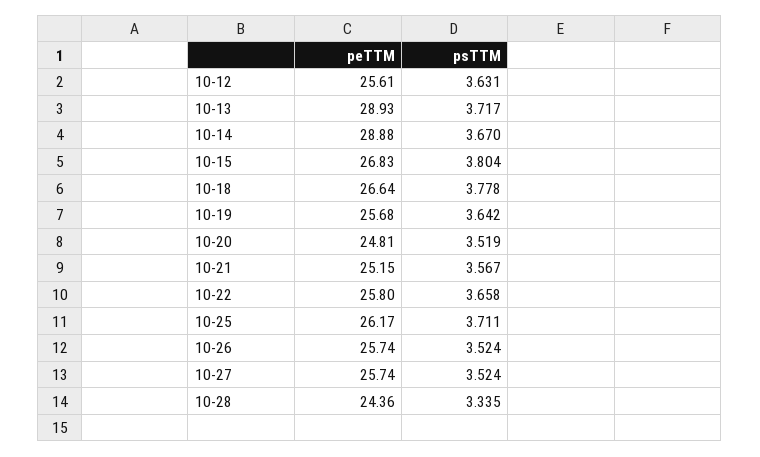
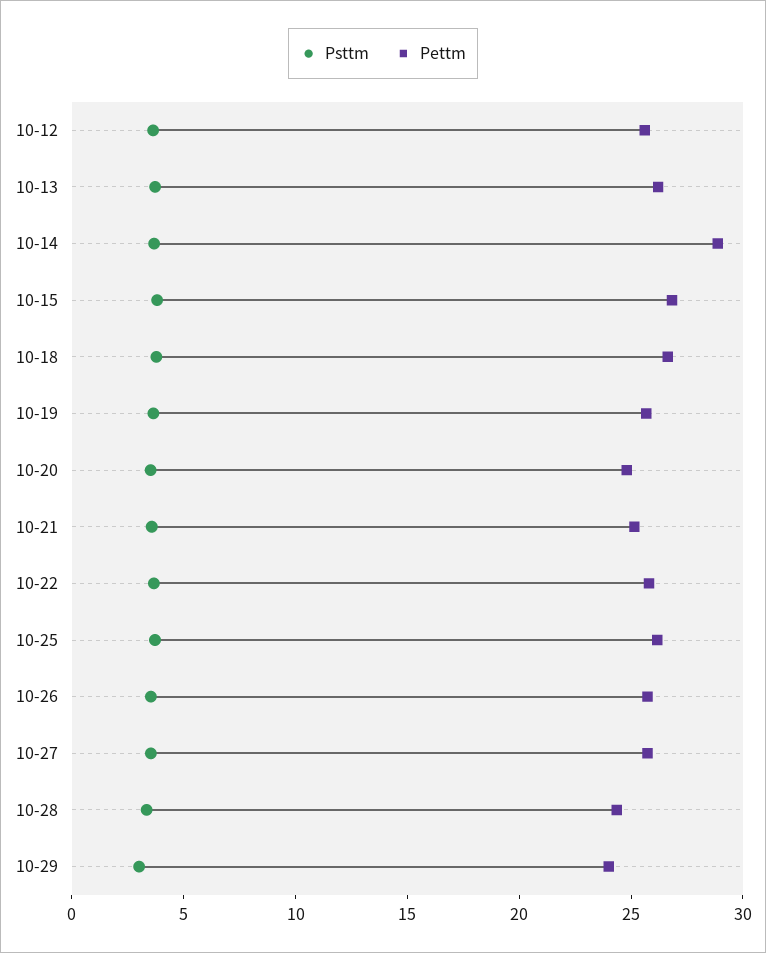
peTTM, 10-13: 28.93 -> 26
psTTM, 10-29: none -> 3
peTTM, 10-29: none -> 24

